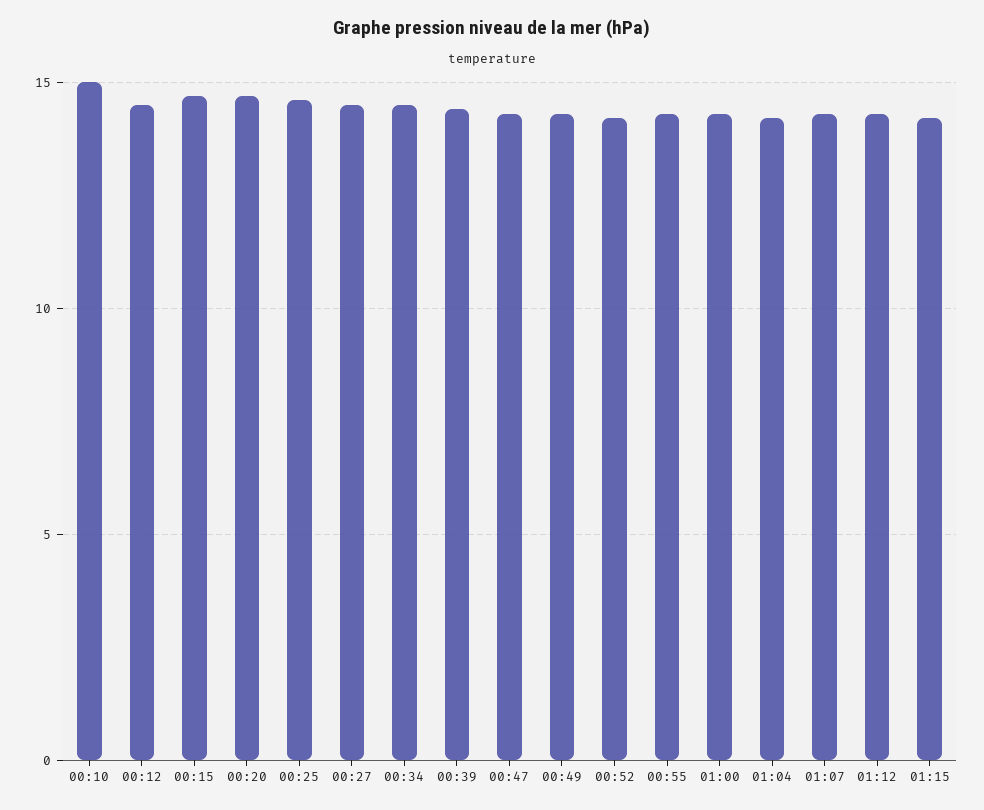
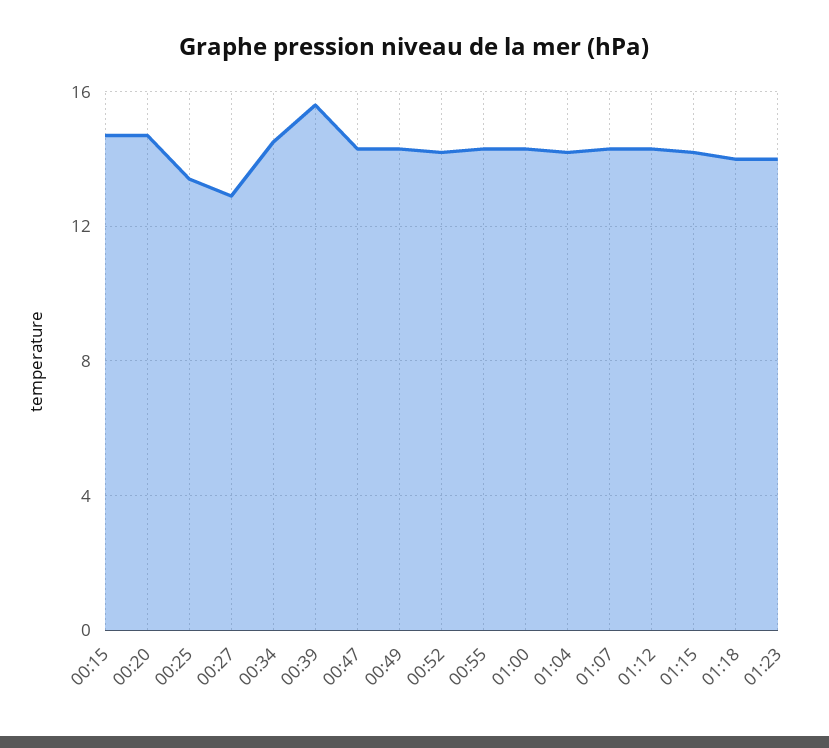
00:10: 15 -> none
00:12: 14.5 -> none
00:25: 14.5 -> 13.5
00:27: 14.5 -> 13
00:39: 14.5 -> 15.5
01:18: none -> 14
01:23: none -> 14

